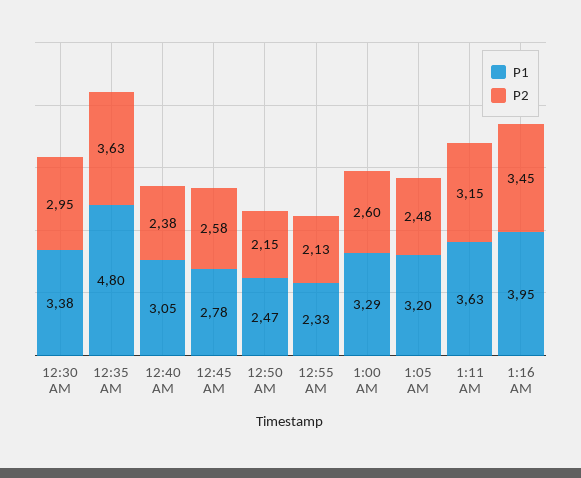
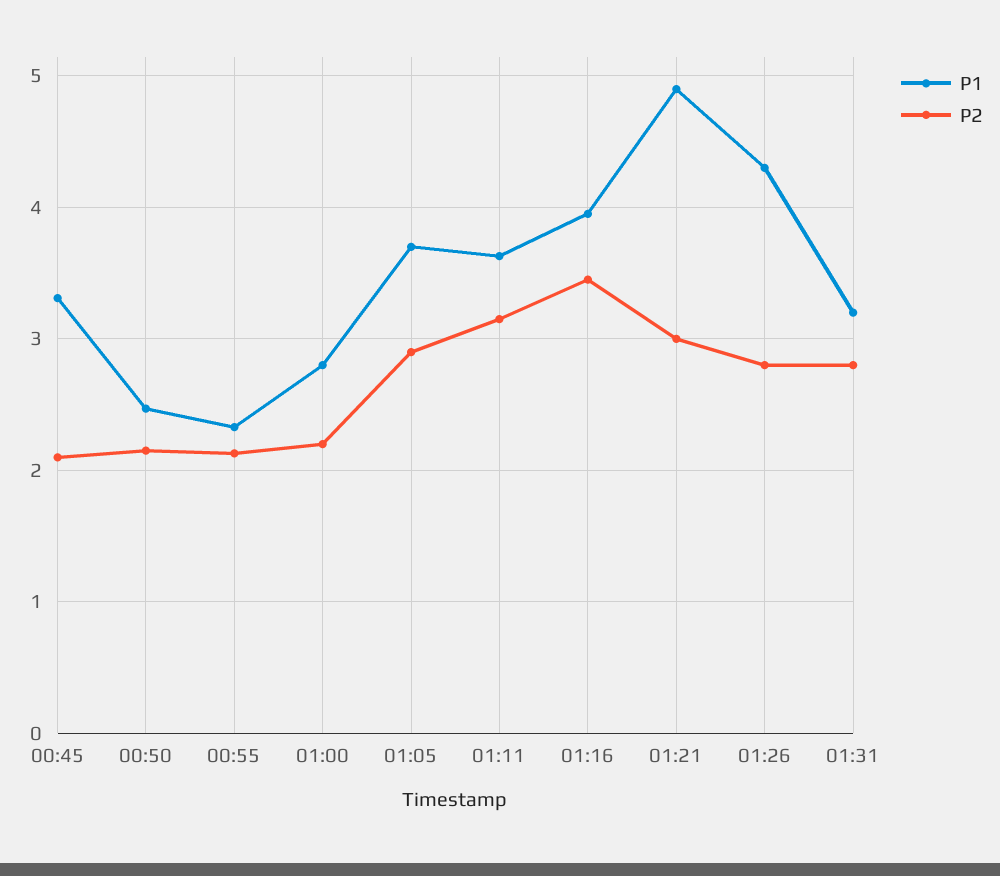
P1, 12:30 AM: 3.38 -> none
P2, 12:30 AM: 2.95 -> none
P1, 12:35 AM: 4.8 -> none
P2, 12:35 AM: 3.63 -> none
P1, 12:40 AM: 3.05 -> none
P2, 12:40 AM: 2.38 -> none
P1, 12:45 AM: 2.78 -> 3.3
P2, 12:45 AM: 2.58 -> 2.1
P1, 1:00 AM: 3.29 -> 2.8
P2, 1:00 AM: 2.6 -> 2.2
P1, 1:05 AM: 3.2 -> 3.7
P2, 1:05 AM: 2.48 -> 2.9
P1, 01:21: none -> 4.9
P2, 01:21: none -> 3
P1, 01:26: none -> 4.3
P2, 01:26: none -> 2.8
P1, 01:31: none -> 3.2
P2, 01:31: none -> 2.8

